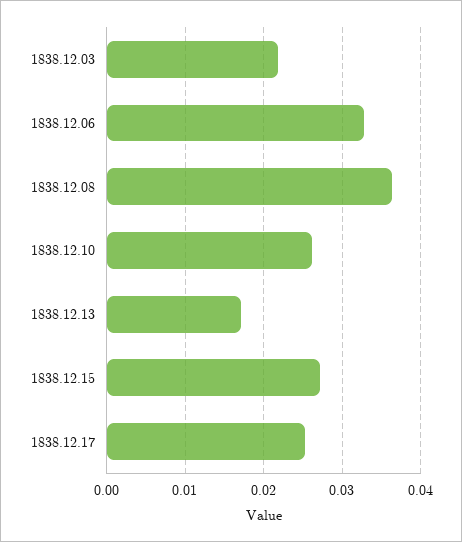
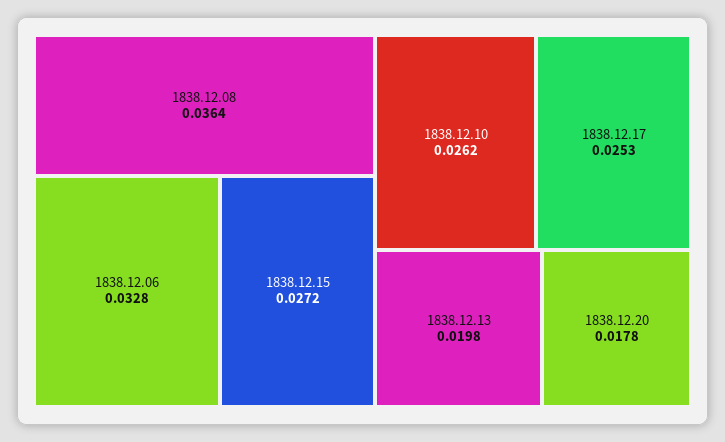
1838.12.03: 0.022 -> none
1838.12.13: 0.017 -> 0.0198
1838.12.20: none -> 0.0178

